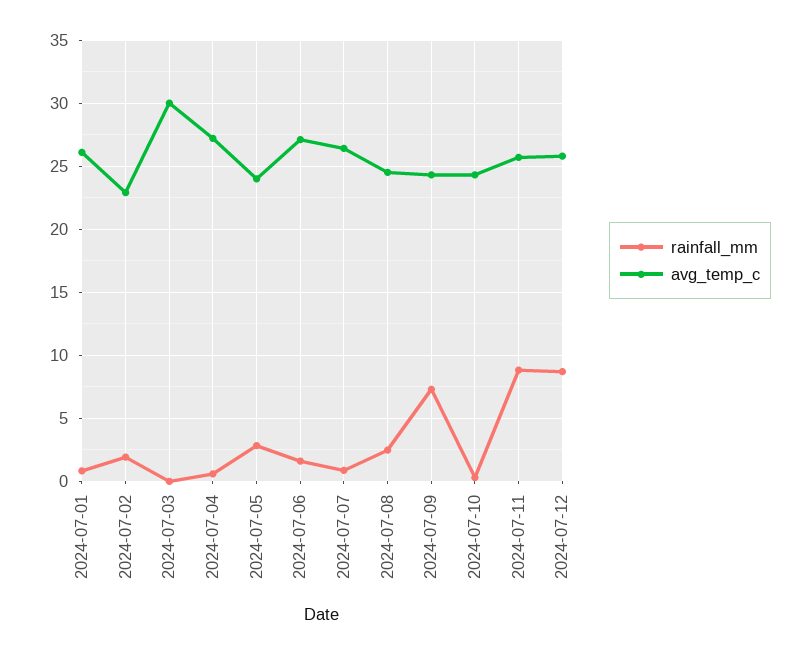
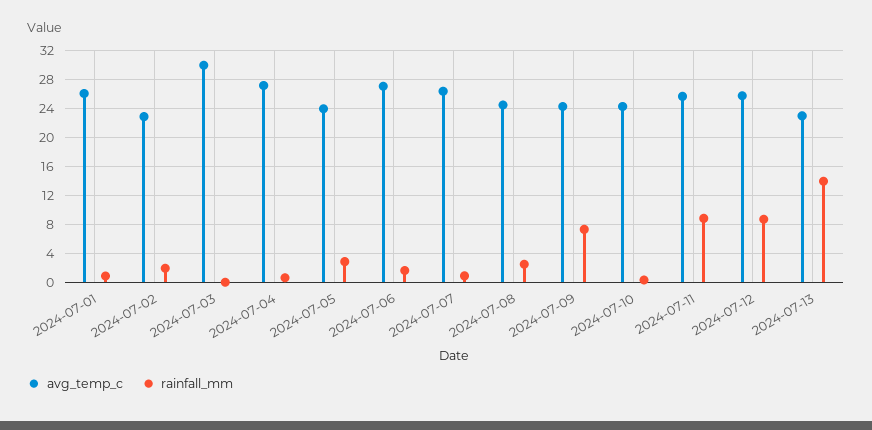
avg_temp_c, 2024-07-13: none -> 23
rainfall_mm, 2024-07-13: none -> 14

